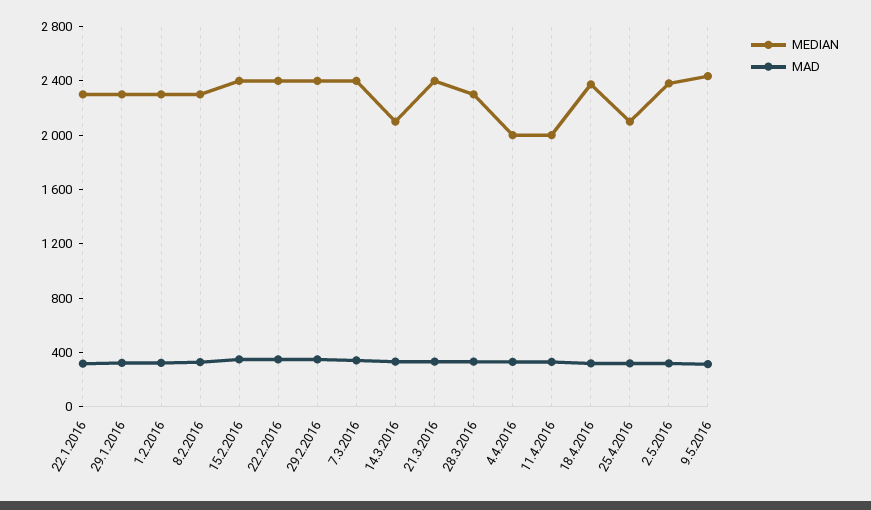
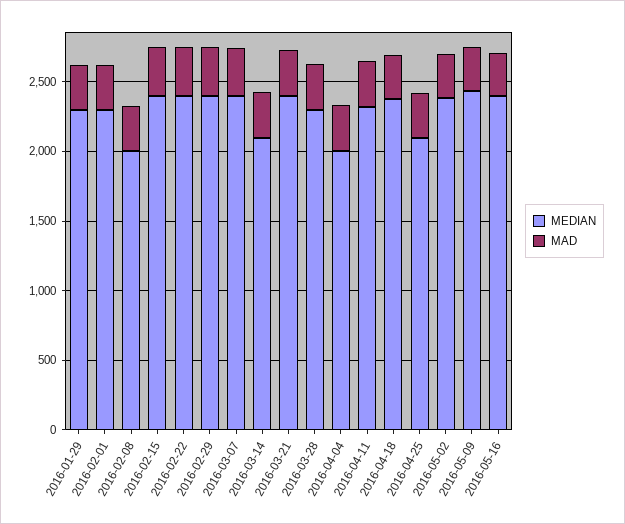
MEDIAN, 22.1.2016: 2300 -> none
MAD, 22.1.2016: 300 -> none
MEDIAN, 8.2.2016: 2300 -> 2000
MEDIAN, 11.4.2016: 2000 -> 2300
MEDIAN, 2016-05-16: none -> 2400
MAD, 2016-05-16: none -> 300

